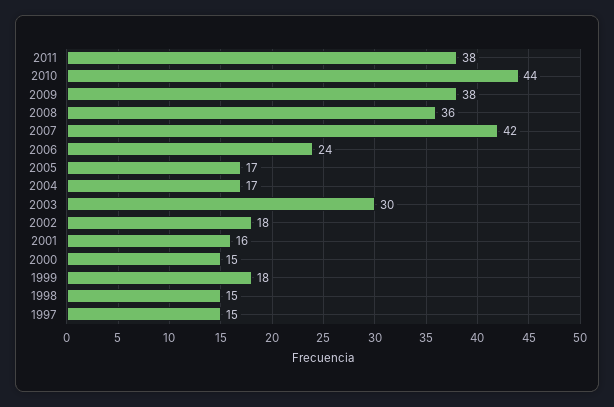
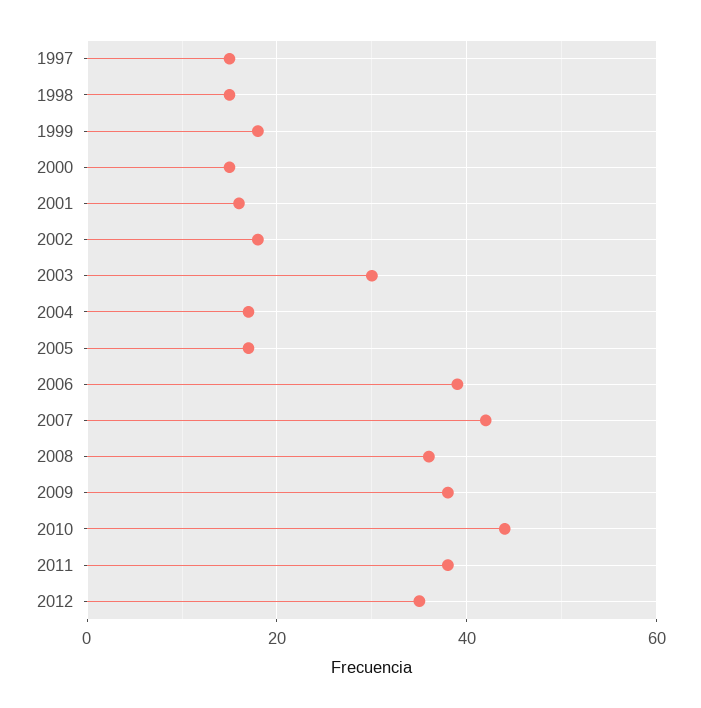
2006: 24 -> 40
2012: none -> 35

